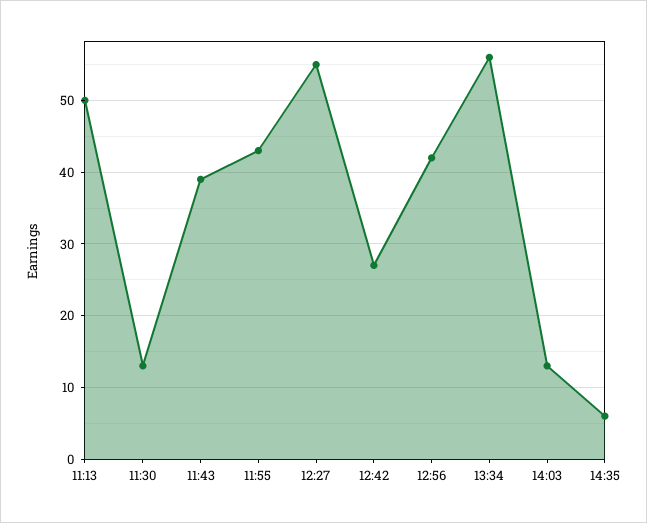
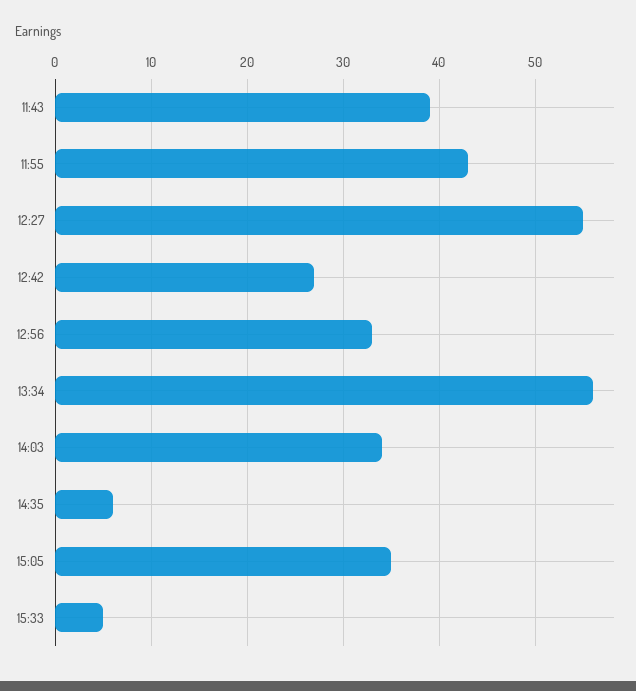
11:13: 50 -> none
11:30: 13 -> none
12:56: 42 -> 33
14:03: 13 -> 34
15:05: none -> 35
15:33: none -> 5

